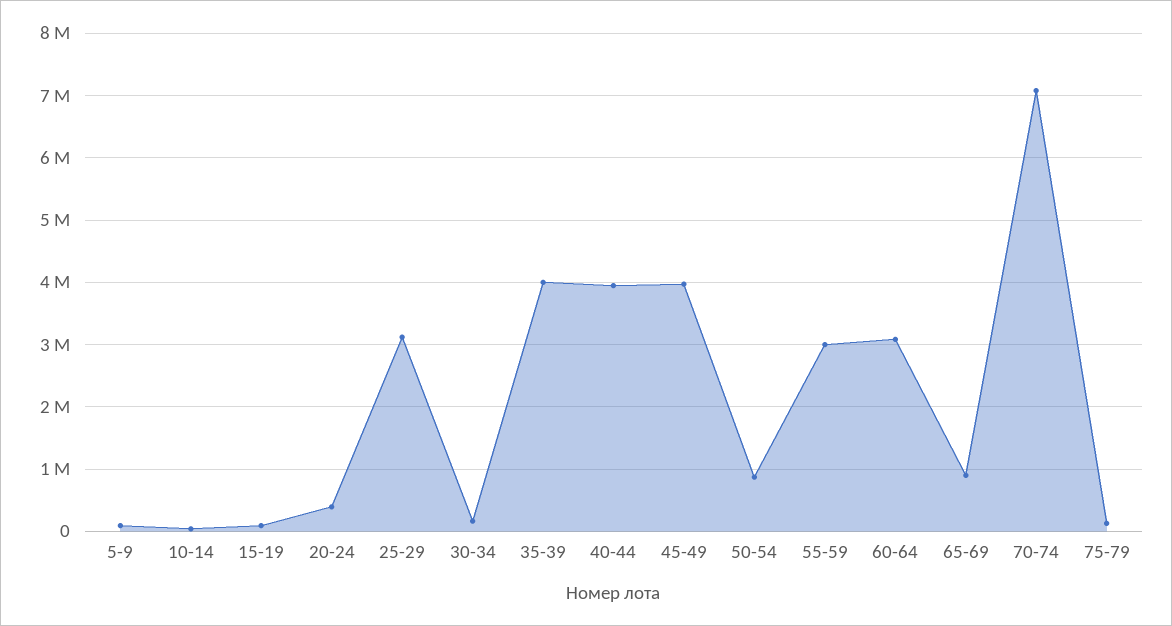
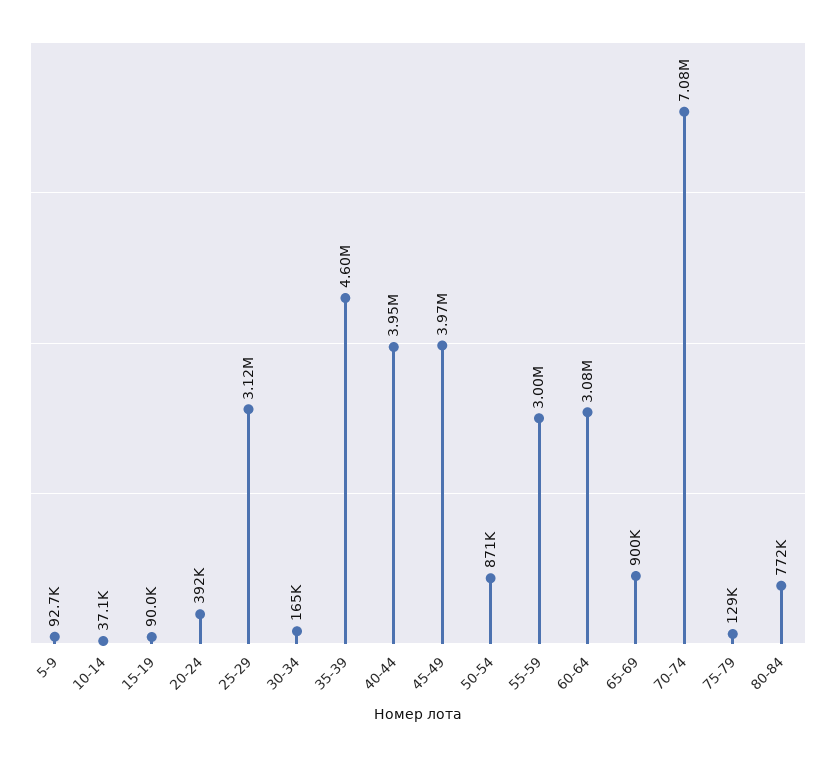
35-39: 4000000 -> 4600000
80-84: none -> 772000

